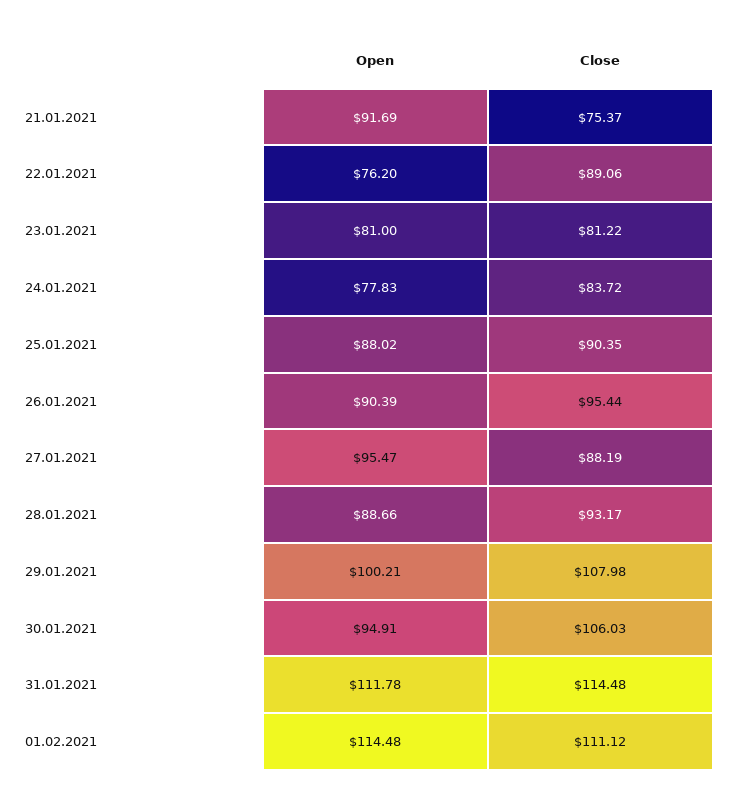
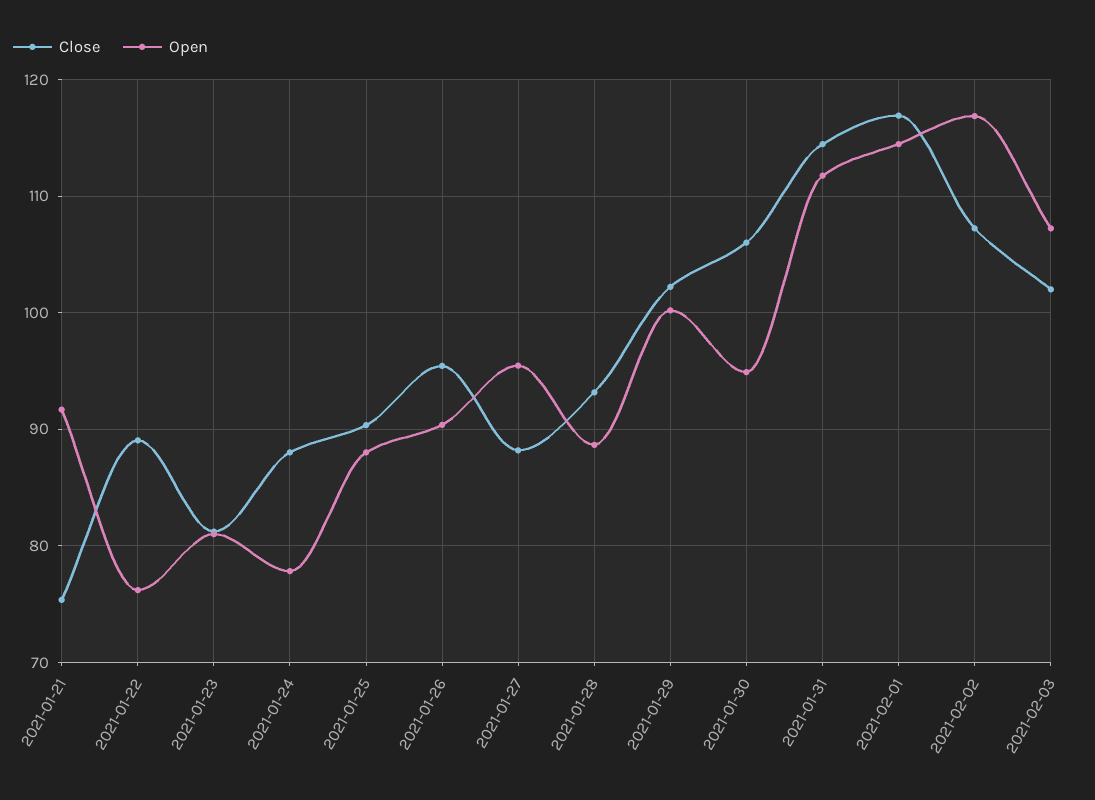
Close, 24.01.2021: 83.72 -> 88
Close, 29.01.2021: 107.98 -> 102
Close, 01.02.2021: 111.12 -> 117
Close, 2021-02-02: none -> 107
Open, 2021-02-02: none -> 117
Close, 2021-02-03: none -> 102
Open, 2021-02-03: none -> 107

